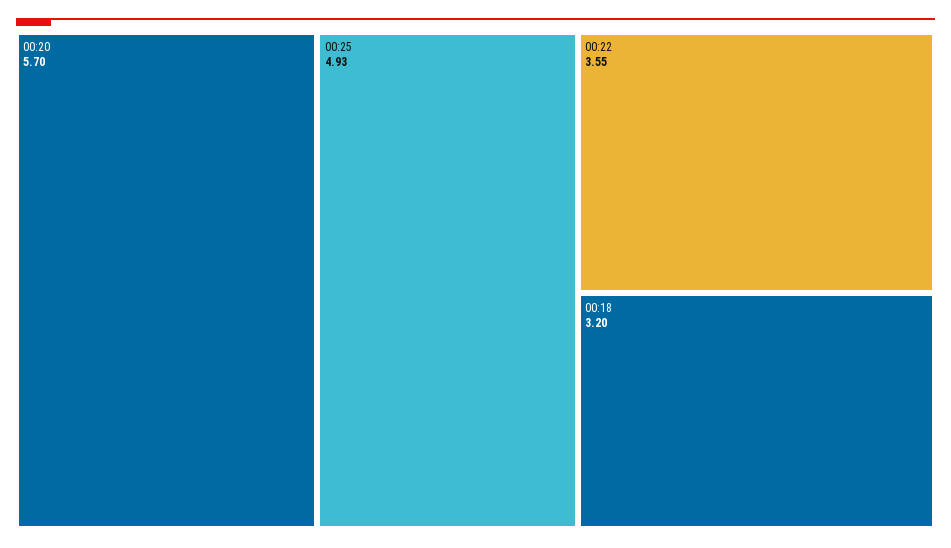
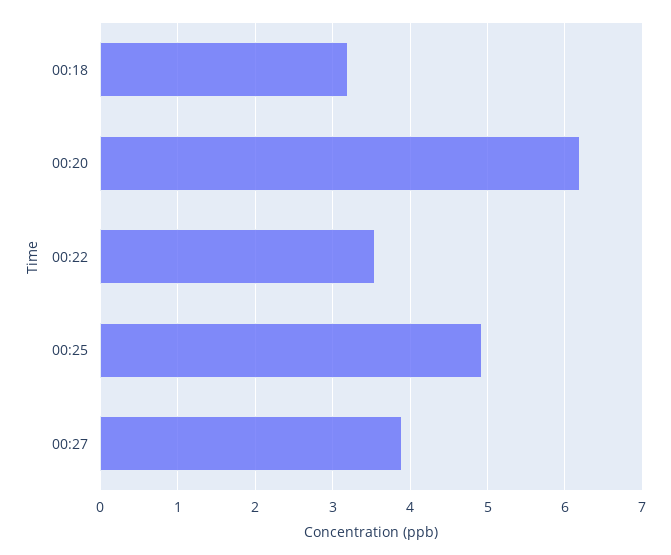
00:20: 5.7 -> 6.2
00:27: none -> 3.9

